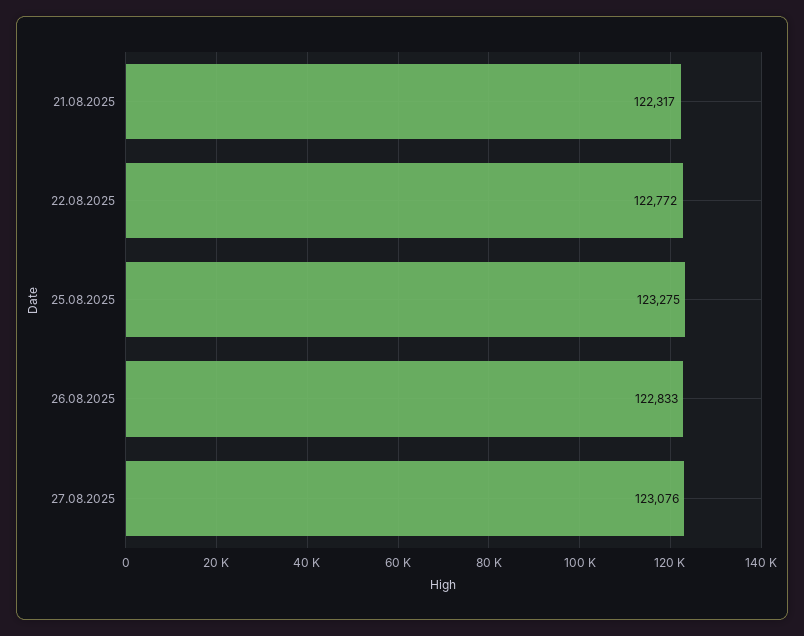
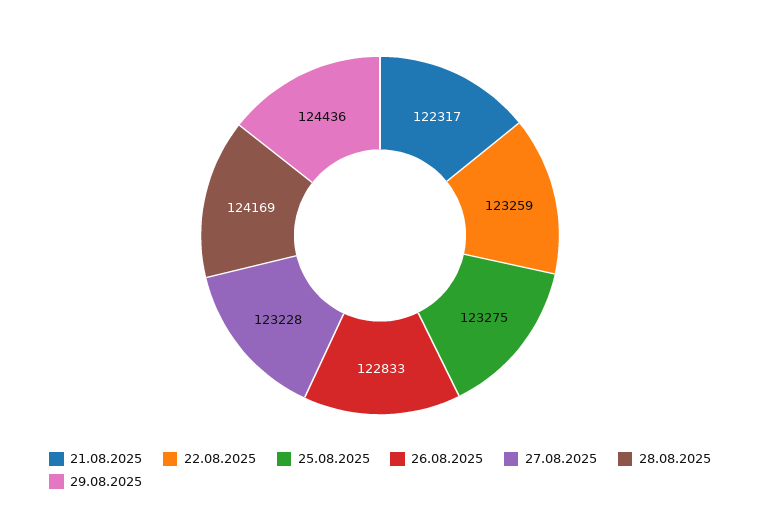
22.08.2025: 122772 -> 123259
27.08.2025: 123076 -> 123228
28.08.2025: none -> 124169
29.08.2025: none -> 124436

